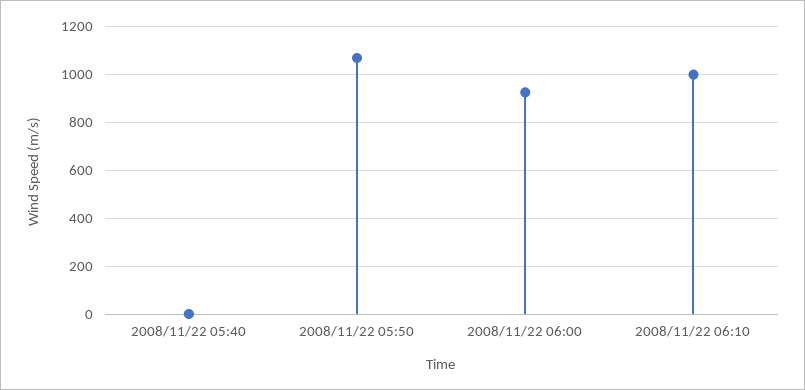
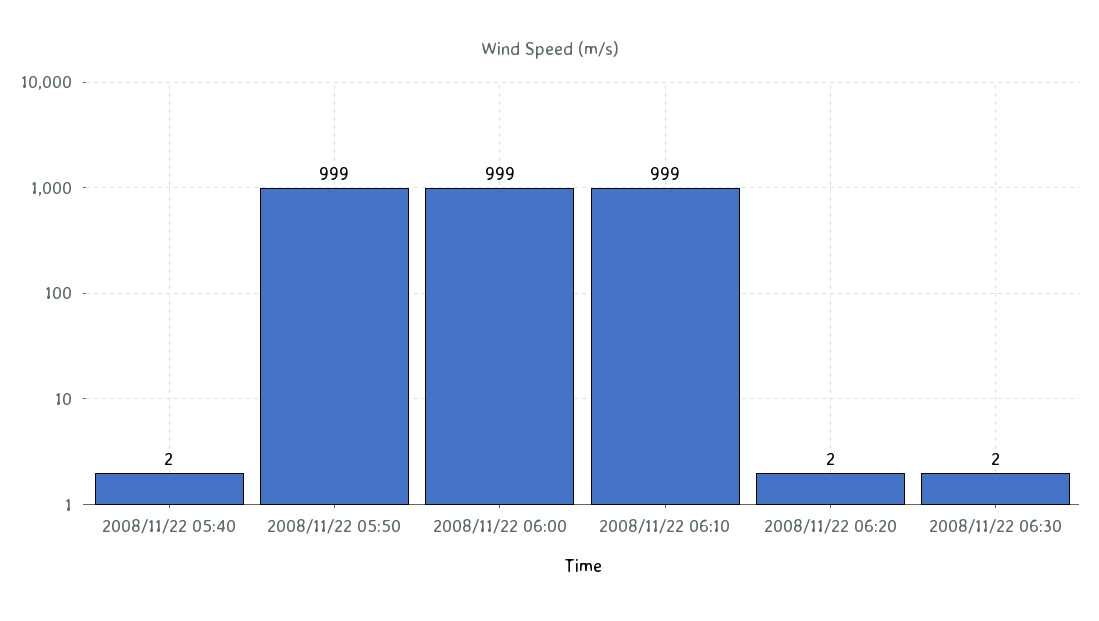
2008/11/22 05:50: 1075 -> 999
2008/11/22 06:00: 925 -> 999
2008/11/22 06:20: none -> 2
2008/11/22 06:30: none -> 2

